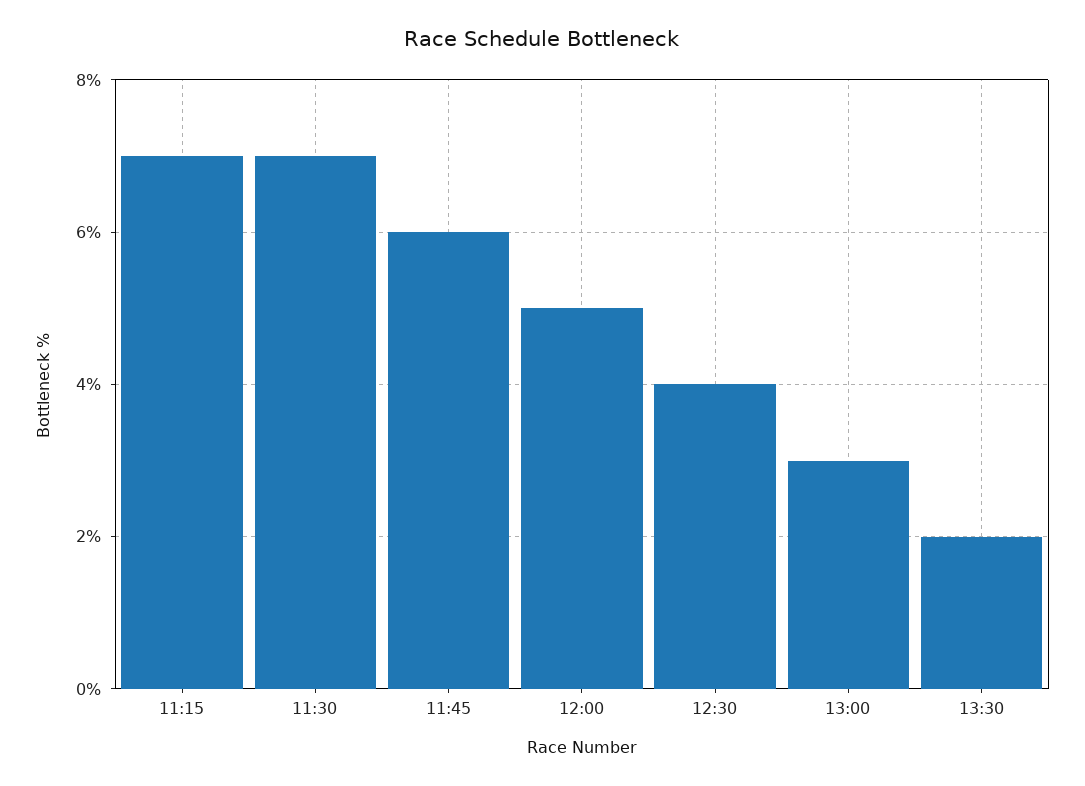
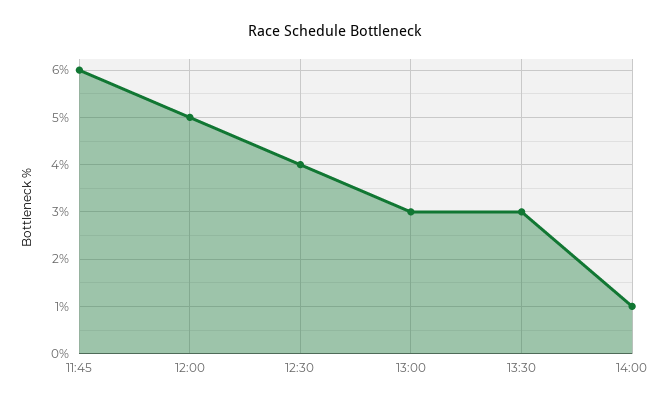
11:15: 7 -> none
11:30: 7 -> none
13:30: 2 -> 3
14:00: none -> 1

